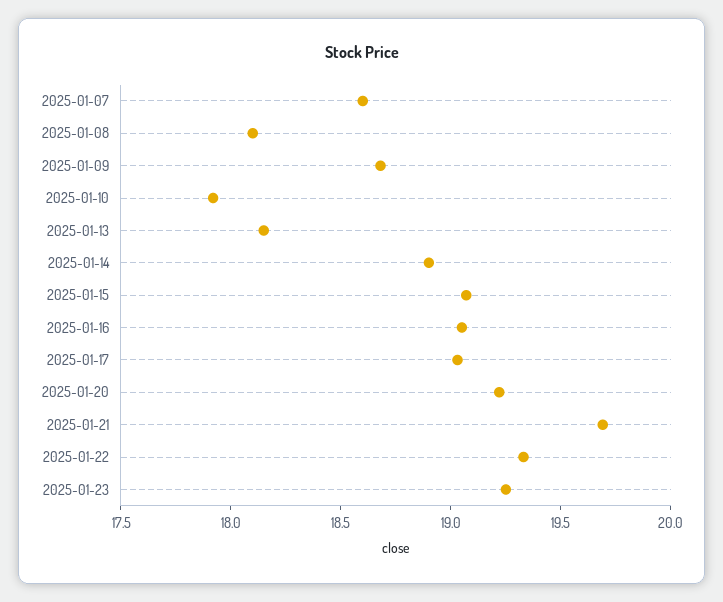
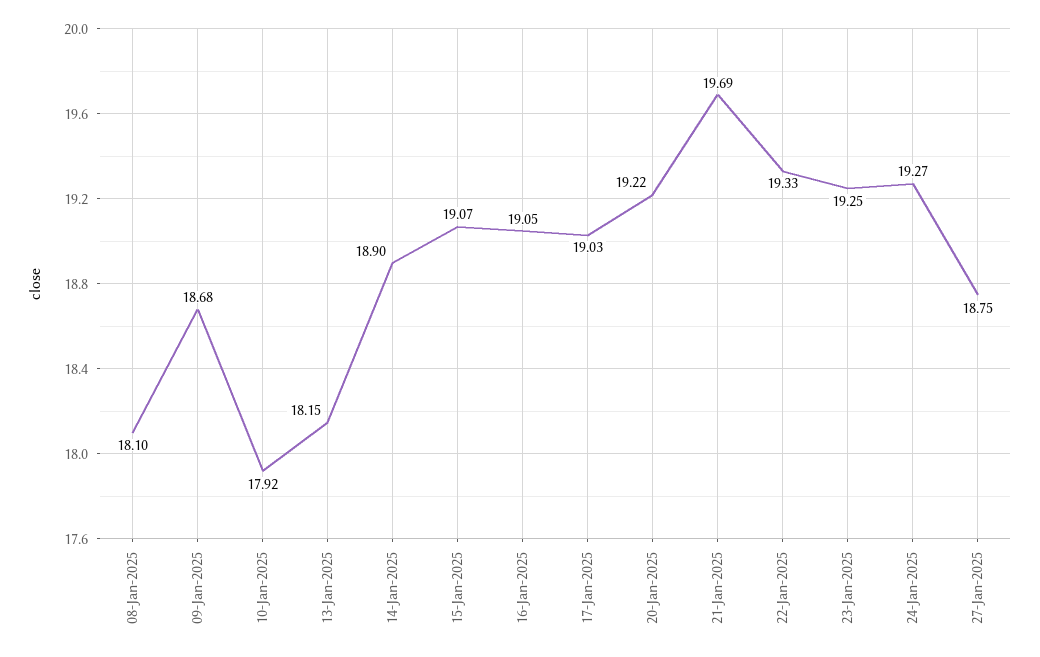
2025-01-07: 18.6 -> none
24-Jan-2025: none -> 19.27
27-Jan-2025: none -> 18.75

